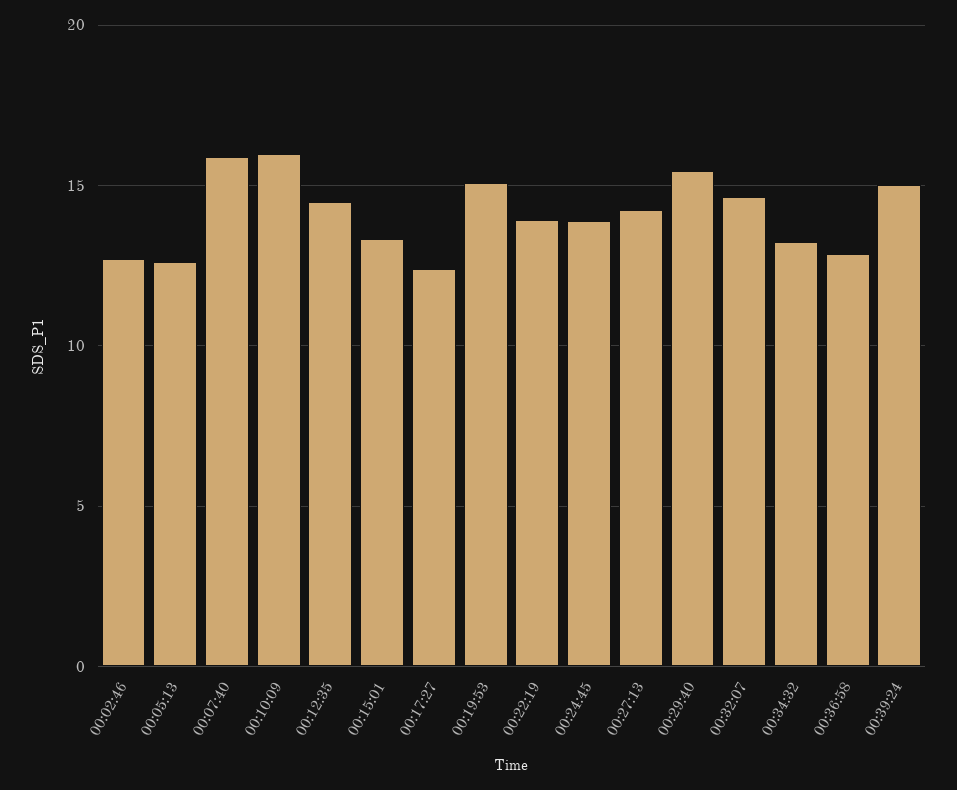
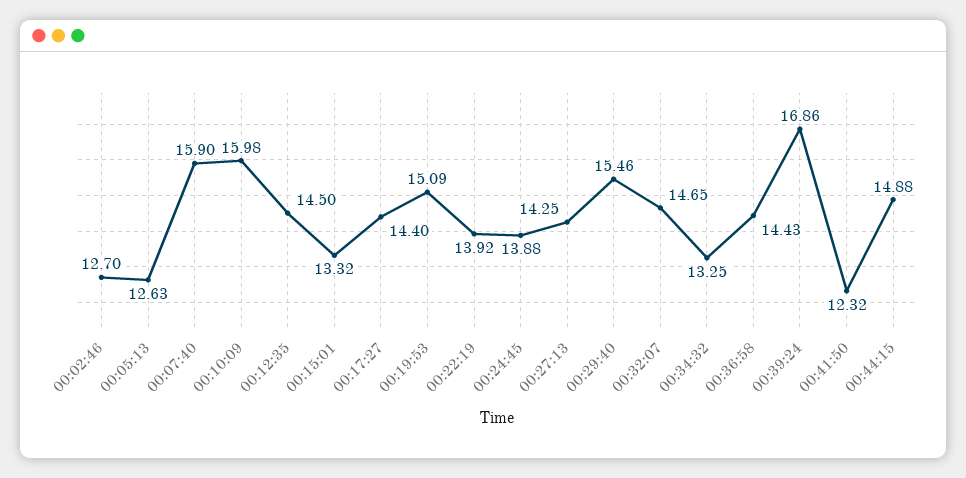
00:17:27: 12.5 -> 14.4
00:36:58: 13 -> 14.43
00:39:24: 15 -> 16.86
00:41:50: none -> 12.32
00:44:15: none -> 14.88

